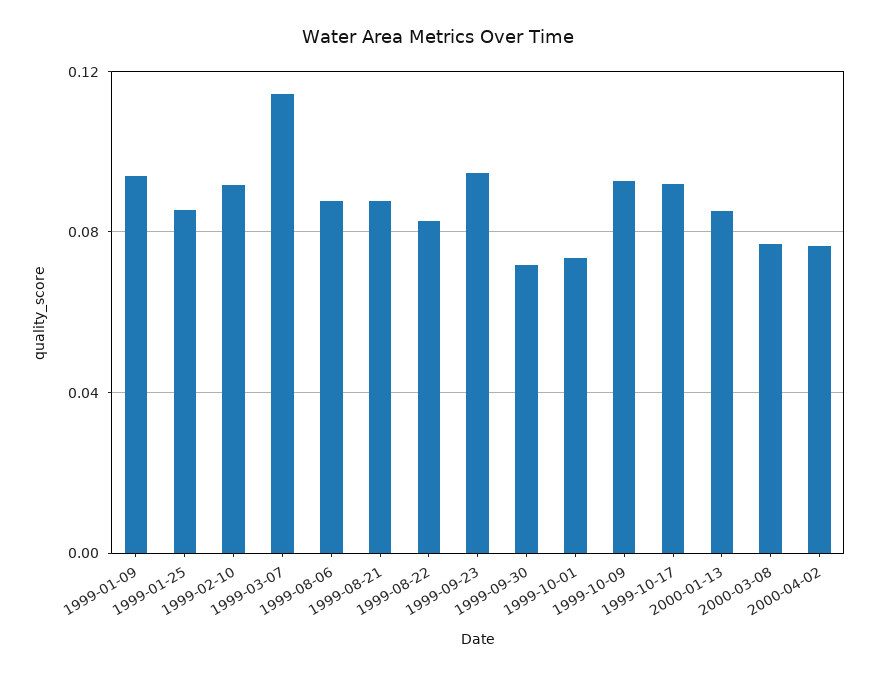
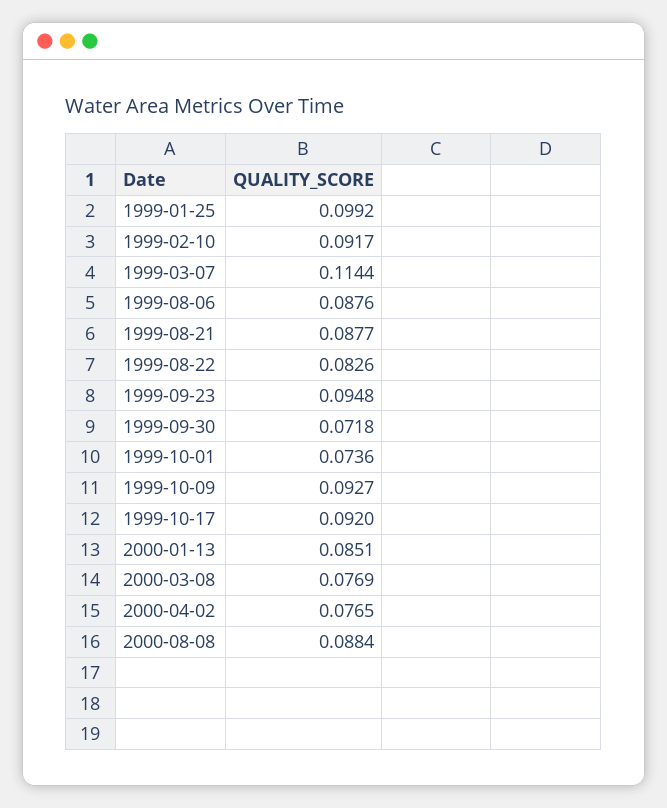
1999-01-09: 0.095 -> none
1999-01-25: 0.085 -> 0.0992
2000-08-08: none -> 0.0884

